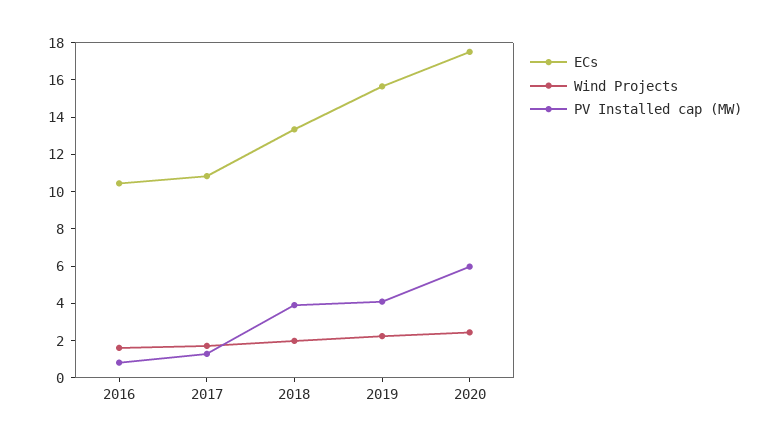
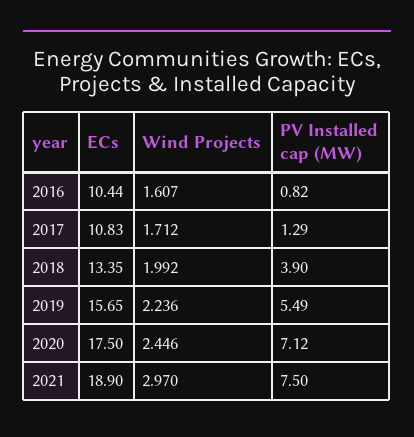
PV Installed cap (MW), 2019: 4 -> 5.49
PV Installed cap (MW), 2020: 6 -> 7.12
ECs, 2021: none -> 18.9
Wind Projects, 2021: none -> 2.97
PV Installed cap (MW), 2021: none -> 7.5

